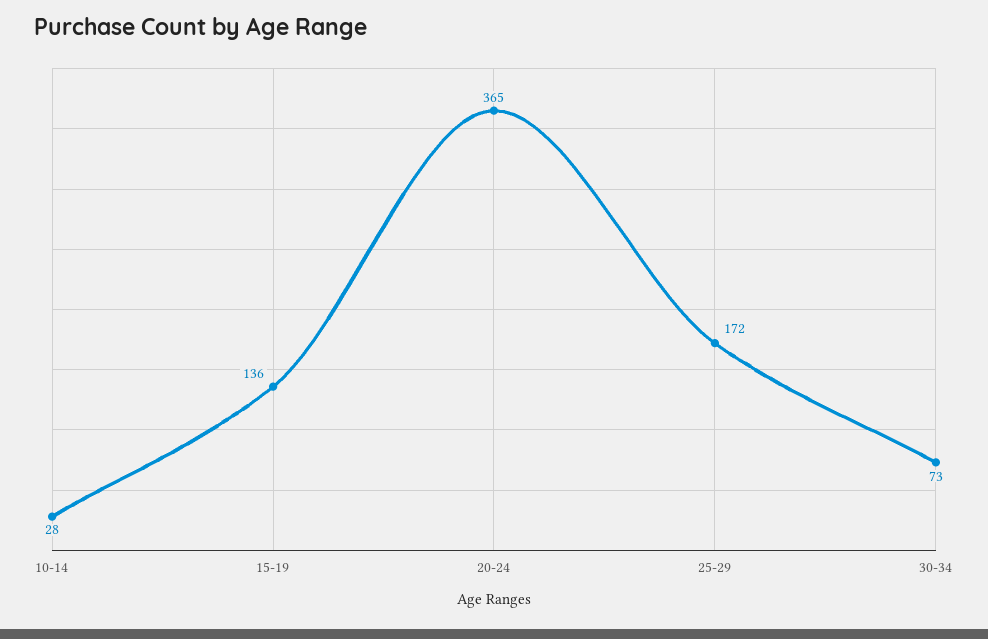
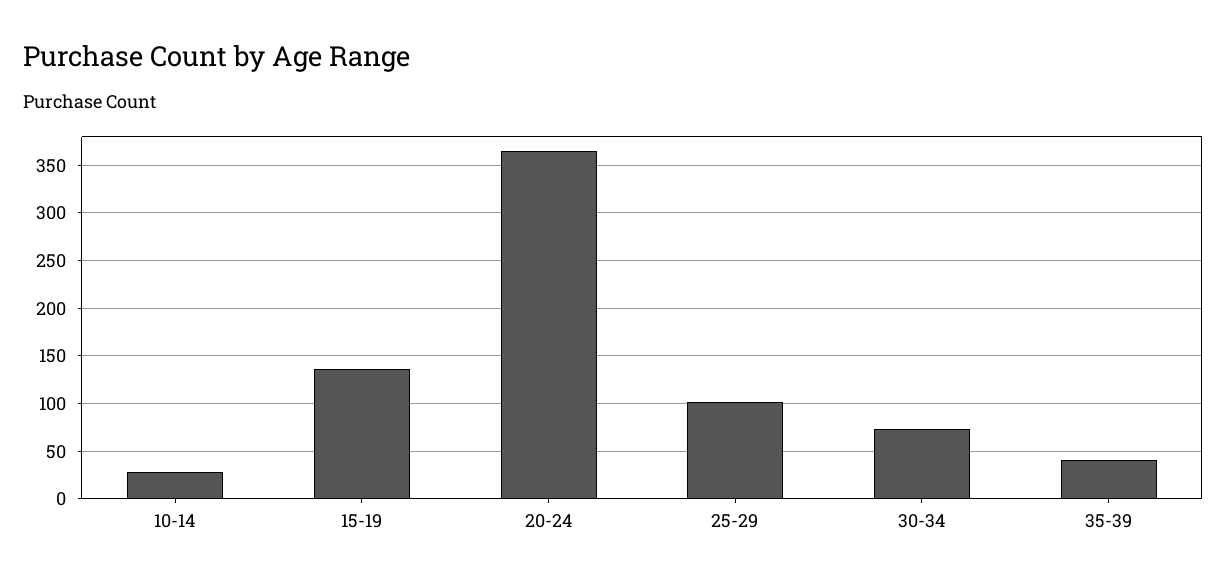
25-29: 172 -> 100
35-39: none -> 40

